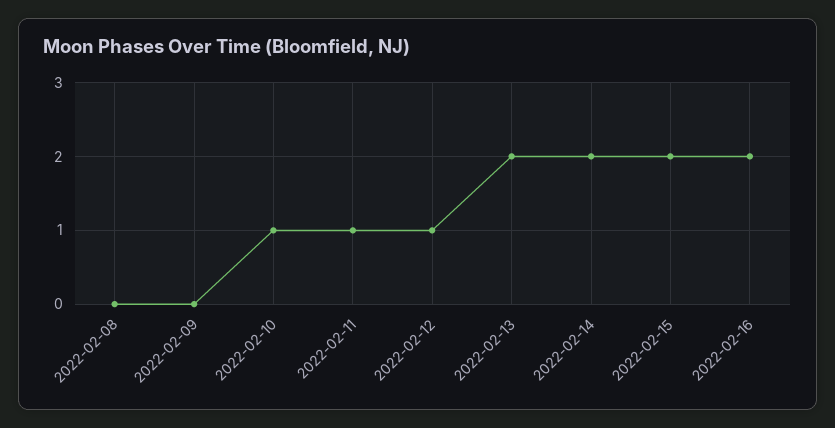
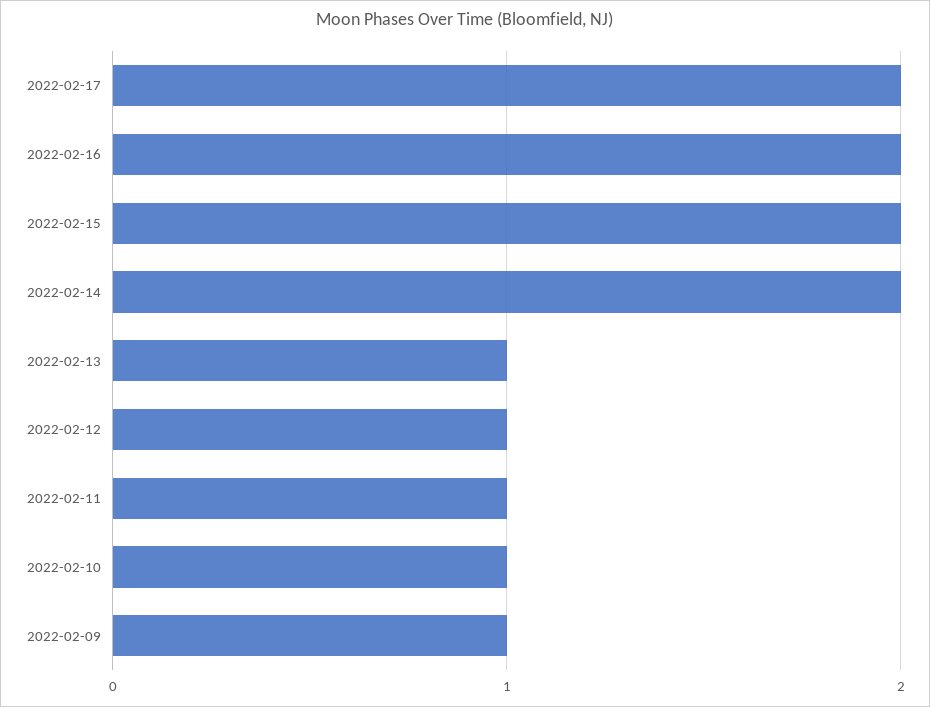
2022-02-08: 0 -> none
2022-02-09: 0 -> 1
2022-02-13: 2 -> 1
2022-02-17: none -> 2

